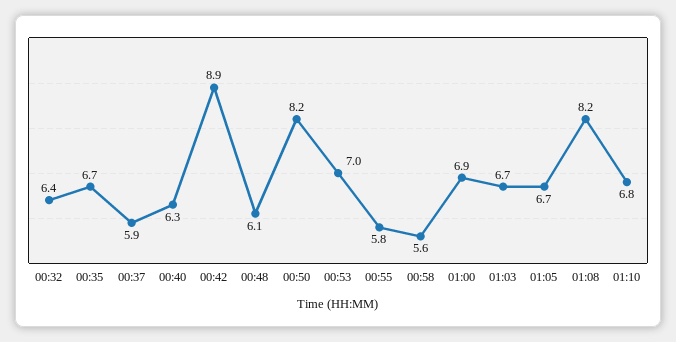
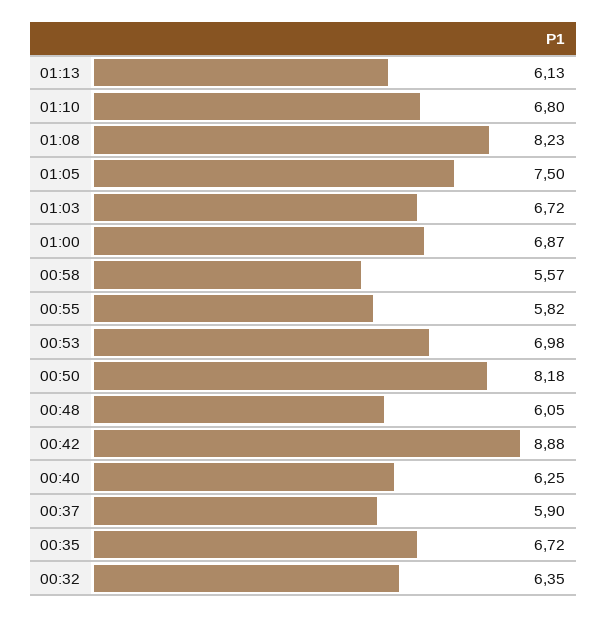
01:05: 6.7 -> 7.5
01:13: none -> 6.13

